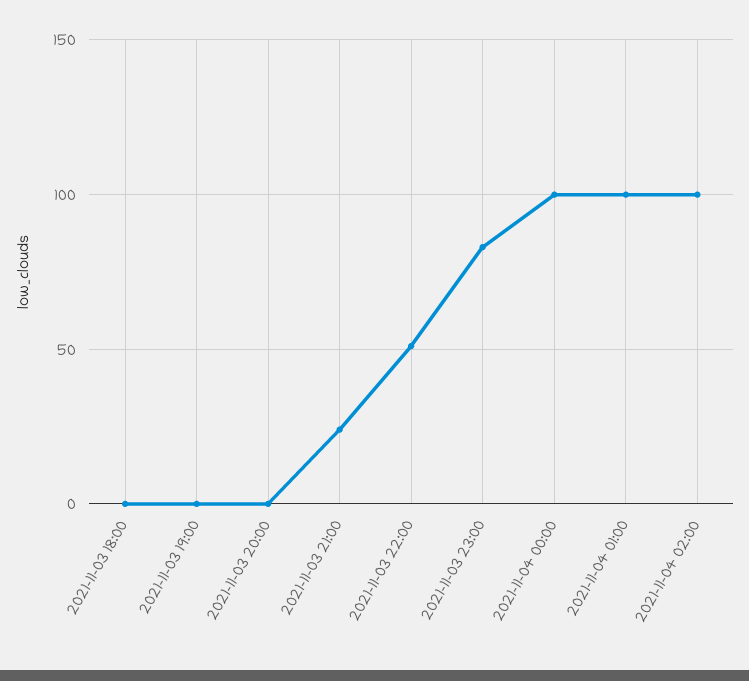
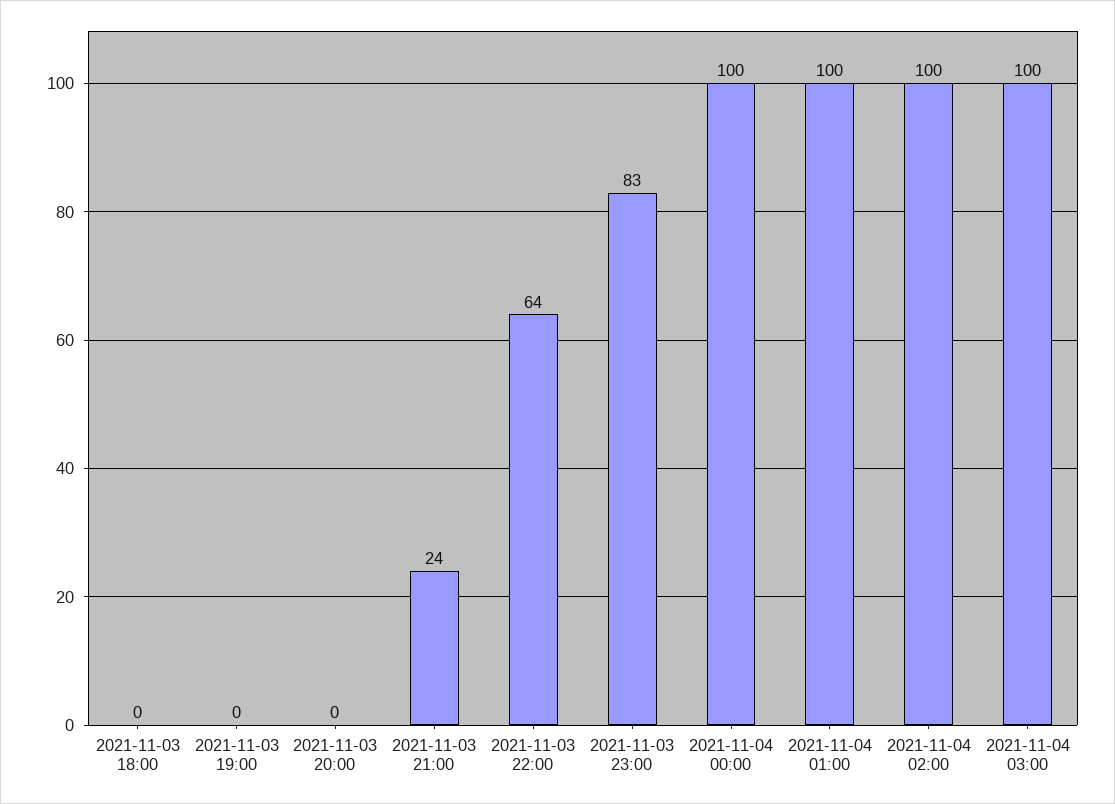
2021-11-03 22:00: 50 -> 64
2021-11-04 03:00: none -> 100

